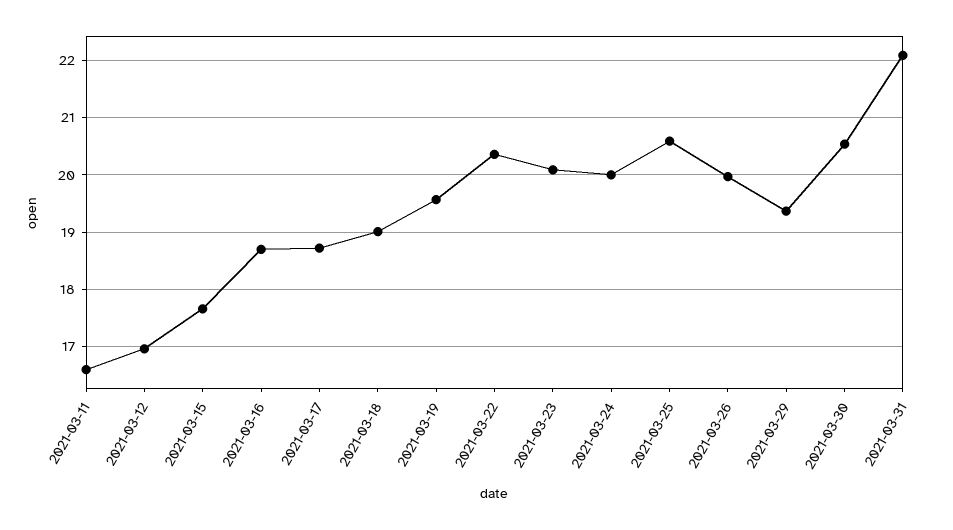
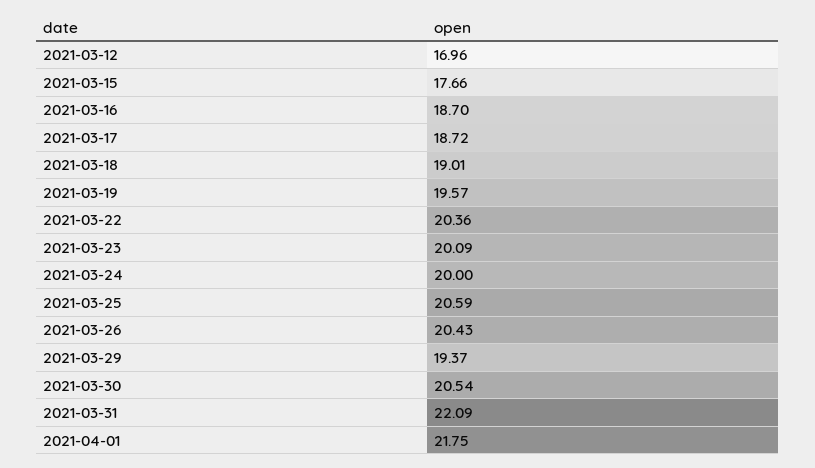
2021-03-11: 16.6 -> none
2021-03-26: 20 -> 20.43
2021-04-01: none -> 21.75

